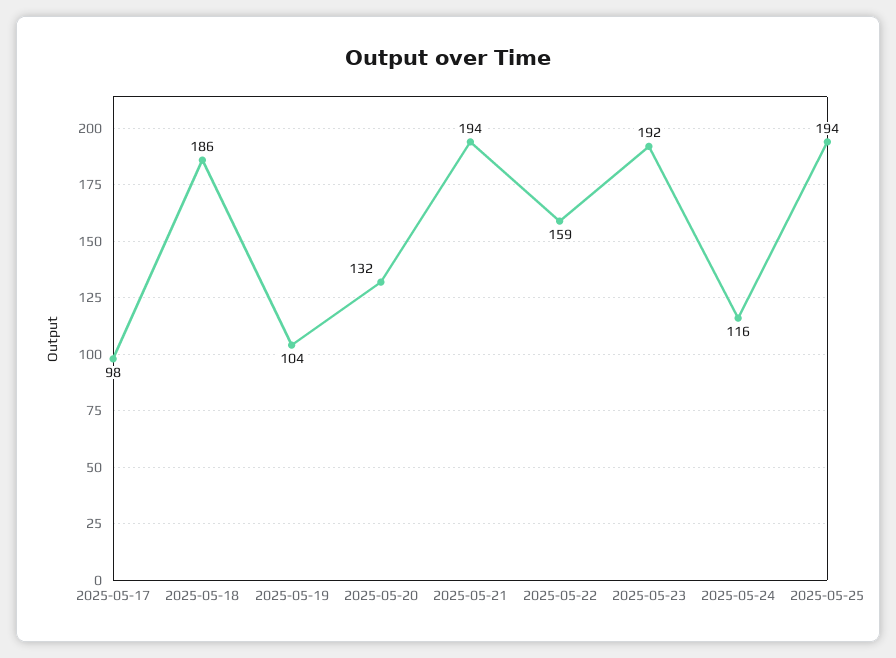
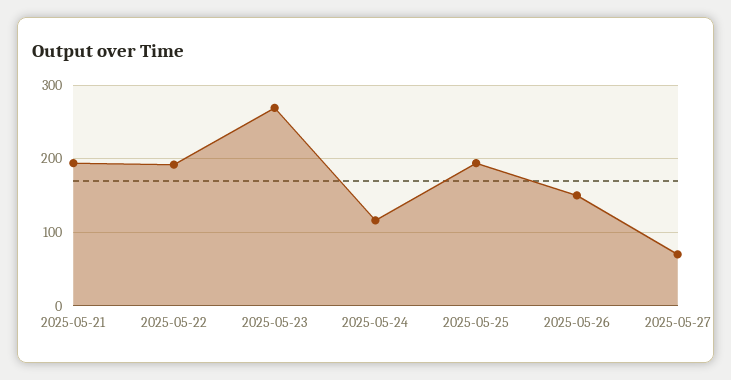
2025-05-17: 98 -> none
2025-05-18: 186 -> none
2025-05-19: 104 -> none
2025-05-20: 132 -> none
2025-05-22: 159 -> 190
2025-05-23: 192 -> 270
2025-05-26: none -> 150
2025-05-27: none -> 70

